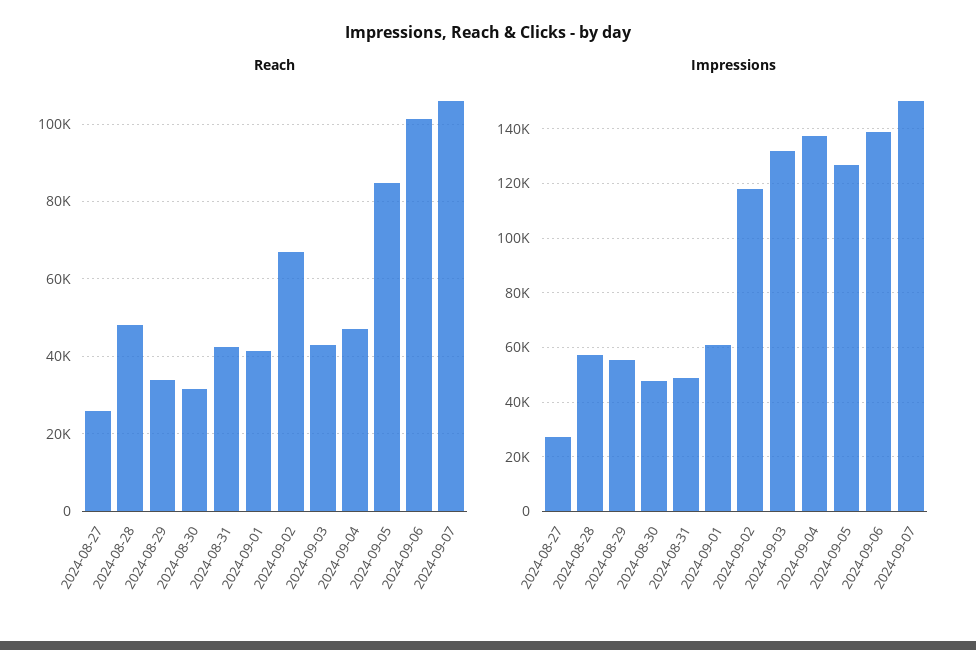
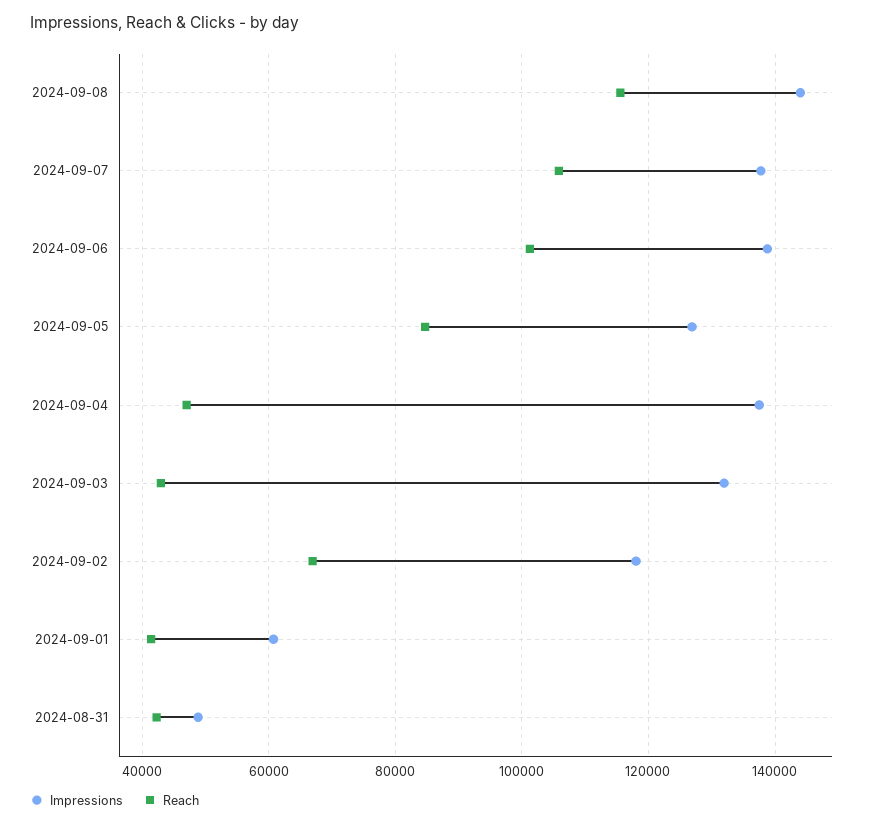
Reach, 2024-08-27: 26000 -> none
Reach, 2024-08-28: 48000 -> none
Reach, 2024-08-29: 34000 -> none
Reach, 2024-08-30: 32000 -> none
Impressions, 2024-08-27: 27500 -> none
Impressions, 2024-08-28: 57500 -> none
Impressions, 2024-08-29: 55000 -> none
Impressions, 2024-08-30: 47500 -> none
Impressions, 2024-09-07: 150000 -> 138000
Impressions, 2024-09-08: none -> 144000
Reach, 2024-09-08: none -> 116000

